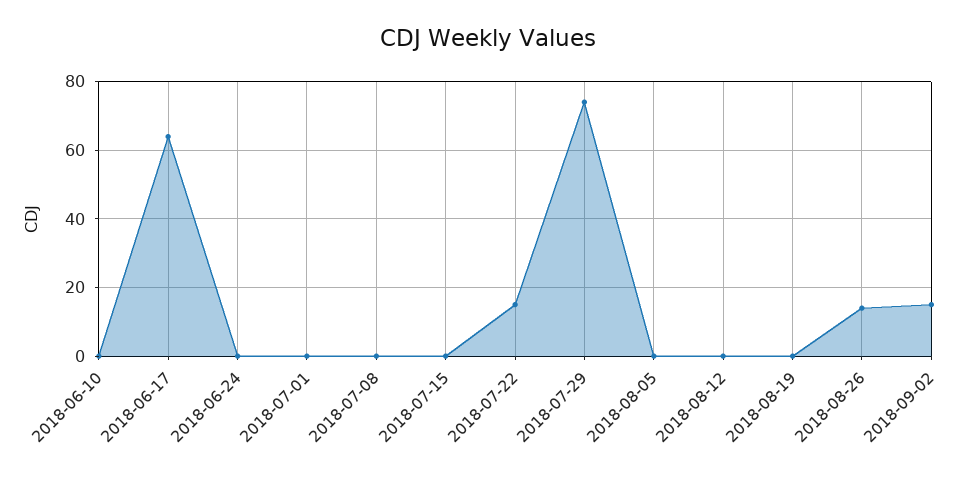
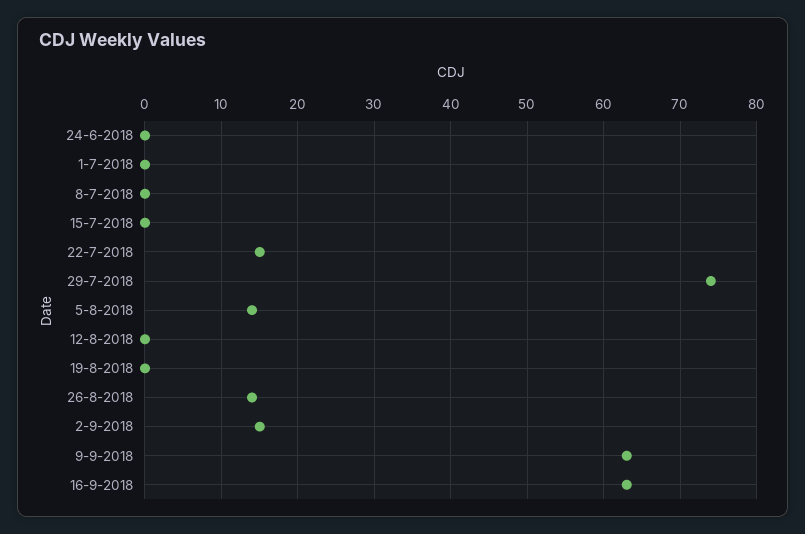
2018-06-10: 0 -> none
2018-06-17: 65 -> none
2018-08-05: 0 -> 14
9-9-2018: none -> 63
16-9-2018: none -> 63

